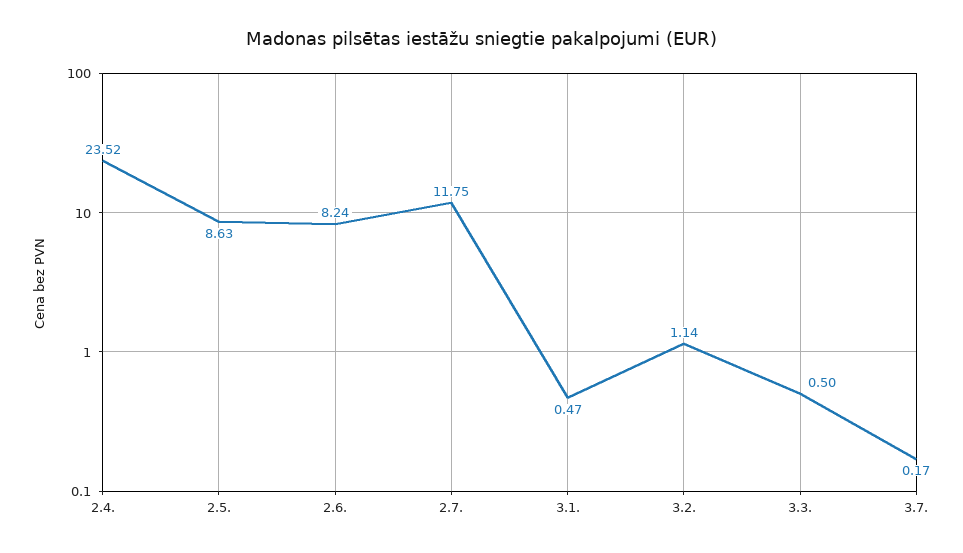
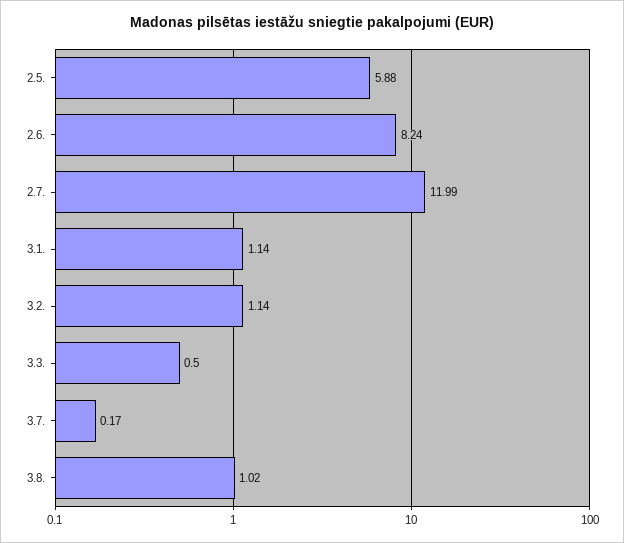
2.4.: 23.52 -> none
2.5.: 8.63 -> 5.88
2.7.: 11.75 -> 11.99
3.1.: 0.47 -> 1.14
3.8.: none -> 1.02

